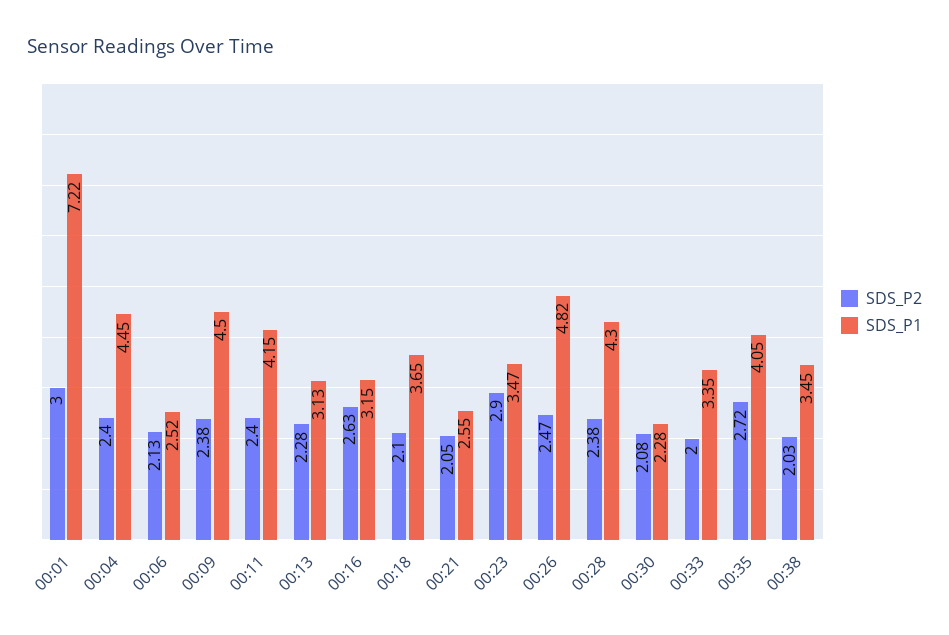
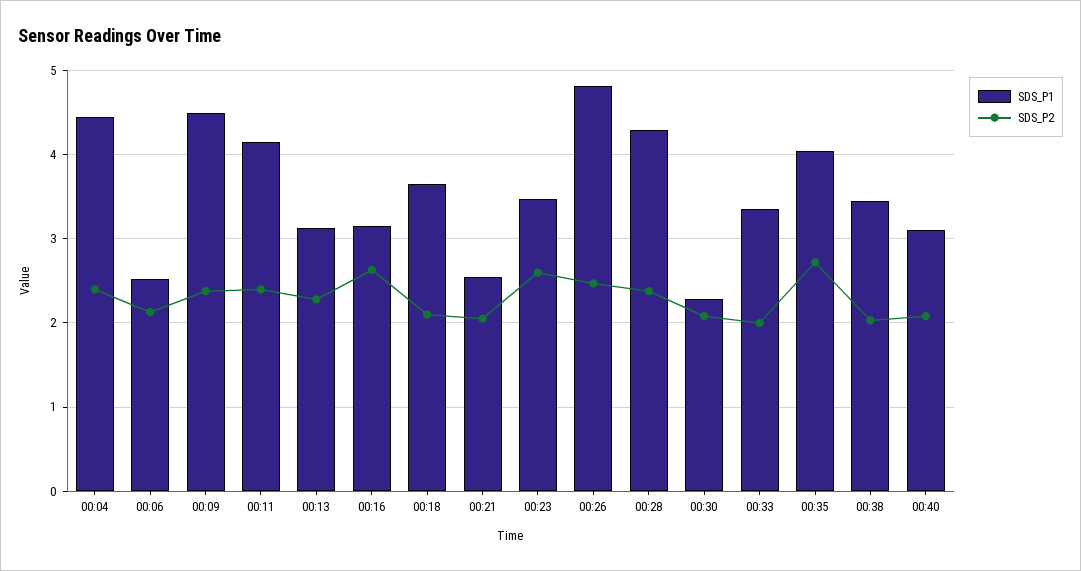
SDS_P2, 00:01: 3 -> none
SDS_P1, 00:01: 7.22 -> none
SDS_P2, 00:23: 2.9 -> 2.6
SDS_P1, 00:40: none -> 3.1
SDS_P2, 00:40: none -> 2.1

